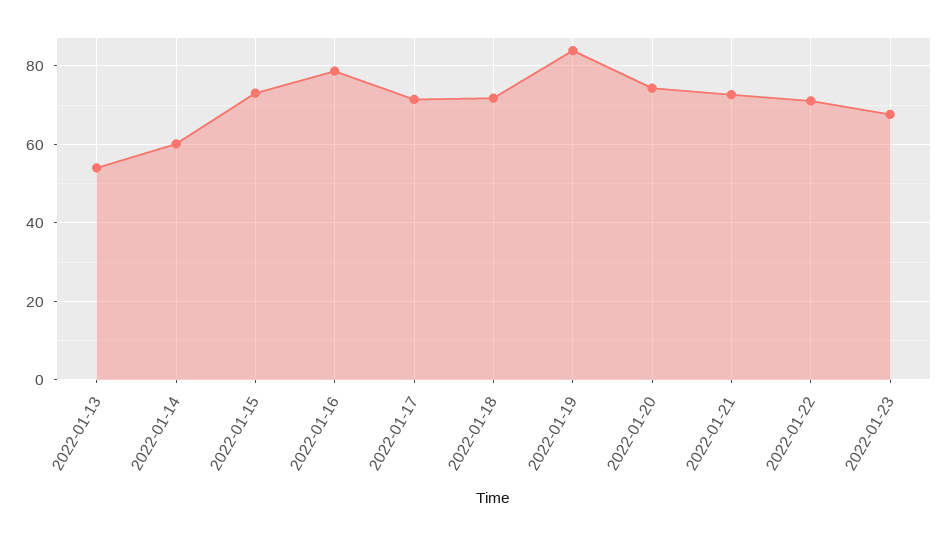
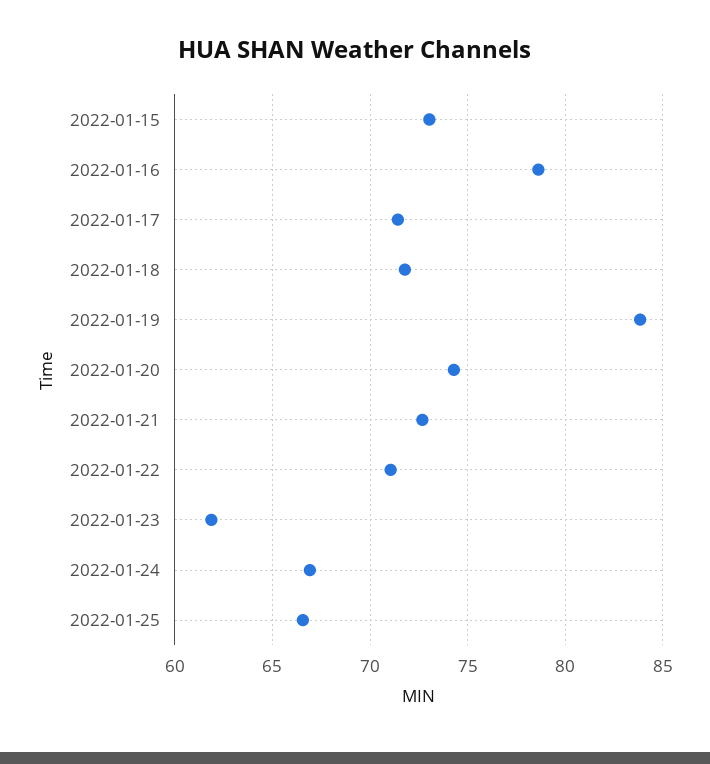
2022-01-13: 54 -> none
2022-01-14: 60 -> none
2022-01-23: 68 -> 62
2022-01-24: none -> 67
2022-01-25: none -> 66.5

